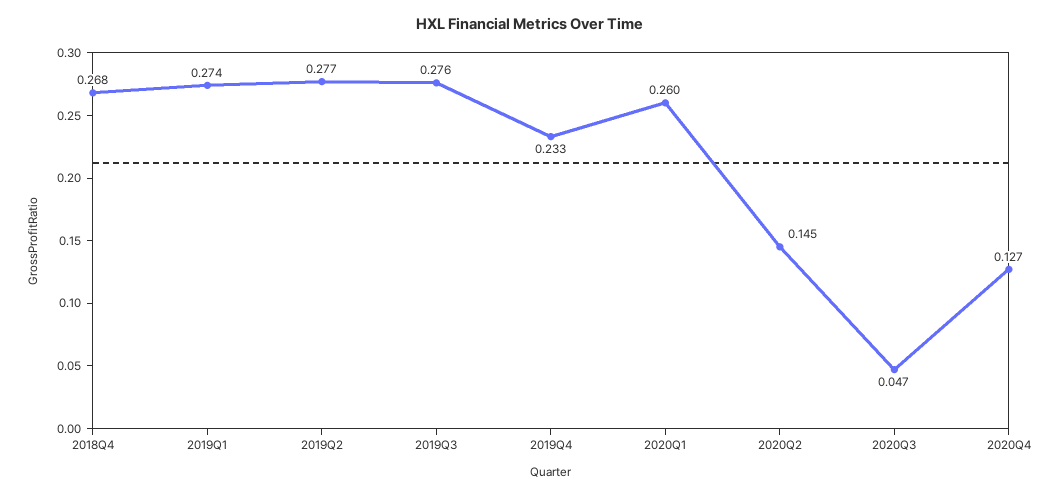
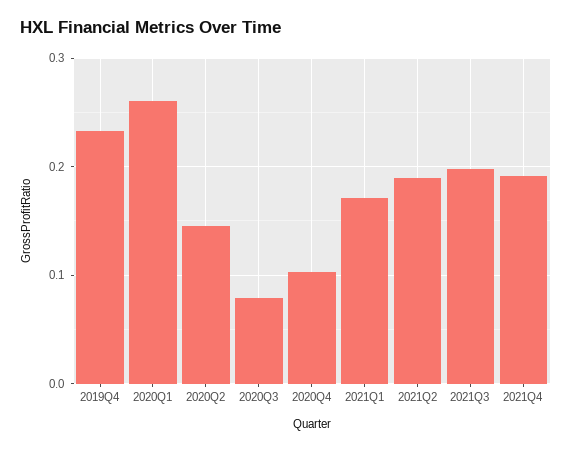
2018Q4: 0.268 -> none
2019Q1: 0.274 -> none
2019Q2: 0.277 -> none
2019Q3: 0.276 -> none
2020Q3: 0.047 -> 0.08
2020Q4: 0.127 -> 0.1
2021Q1: none -> 0.17
2021Q2: none -> 0.19
2021Q3: none -> 0.2
2021Q4: none -> 0.19

